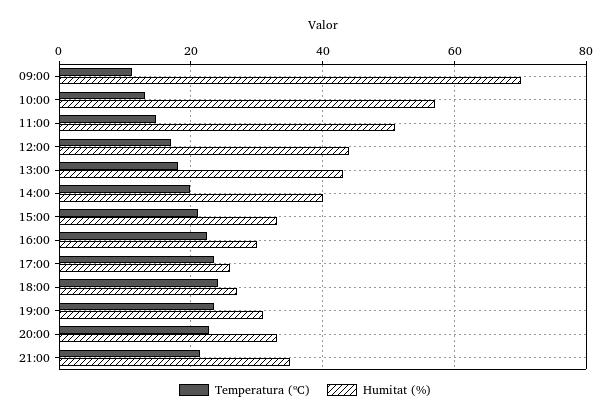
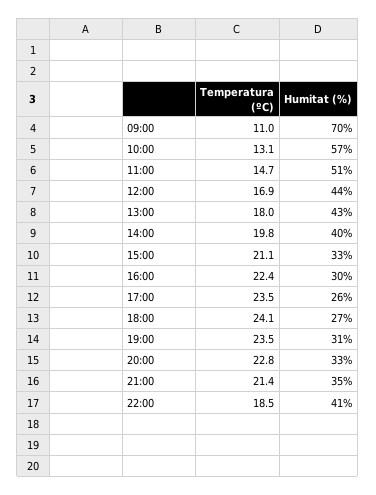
Temperatura (ºC), 22:00: none -> 18.5
Humitat (%), 22:00: none -> 41

